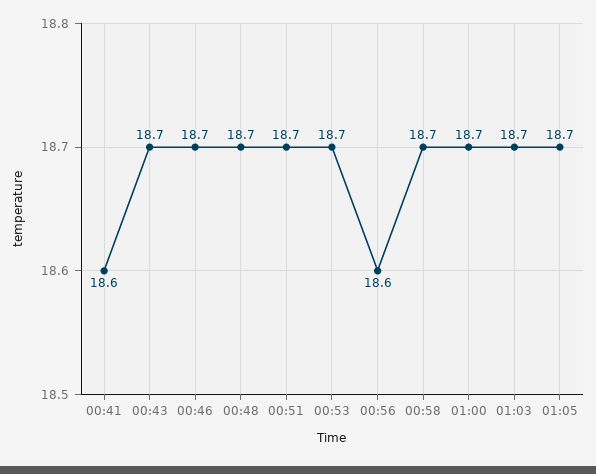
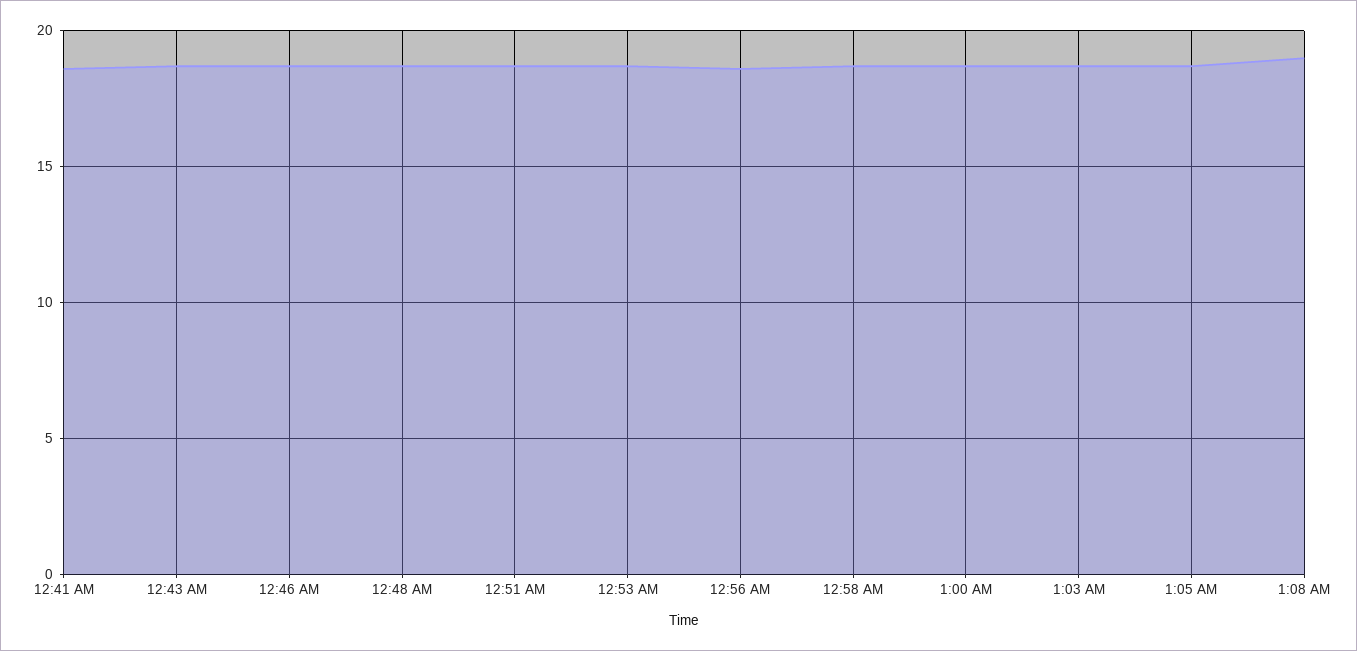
1:08 AM: none -> 19

